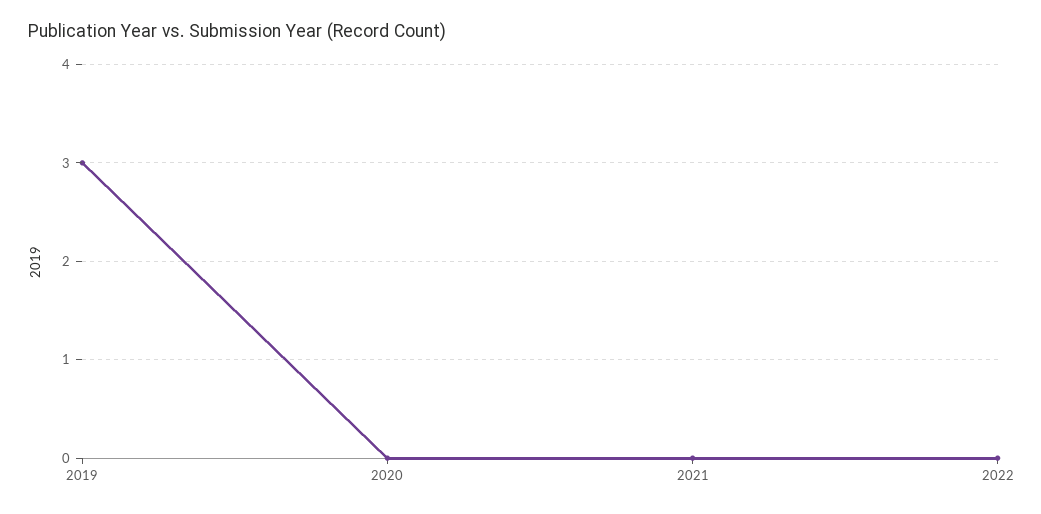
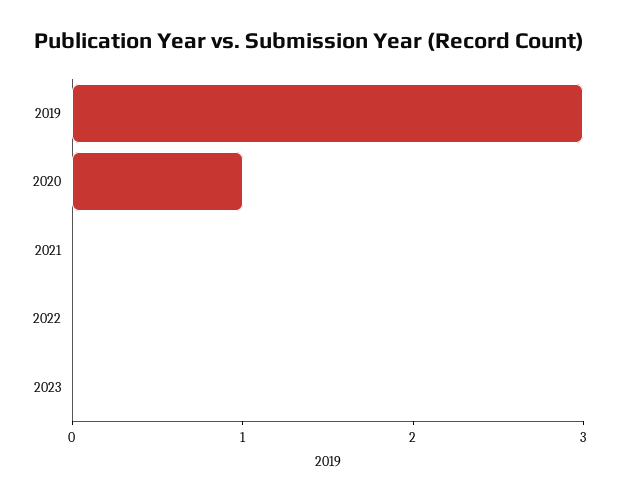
2020: 0 -> 1
2023: none -> 0

